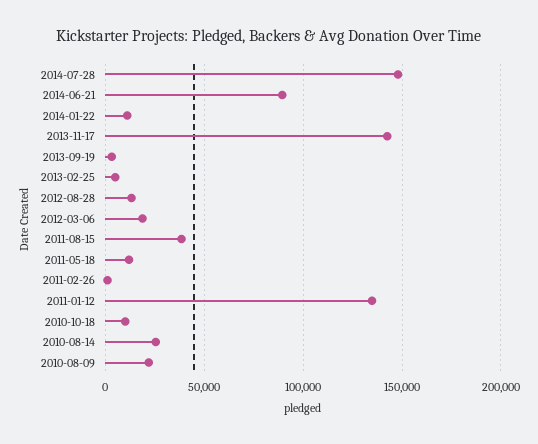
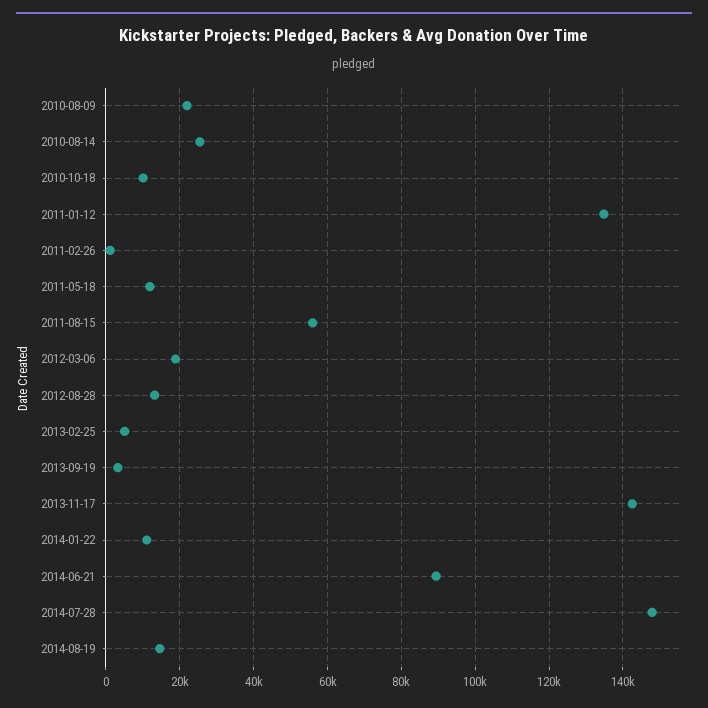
2011-08-15: 40000 -> 56000
2014-08-19: none -> 14000

